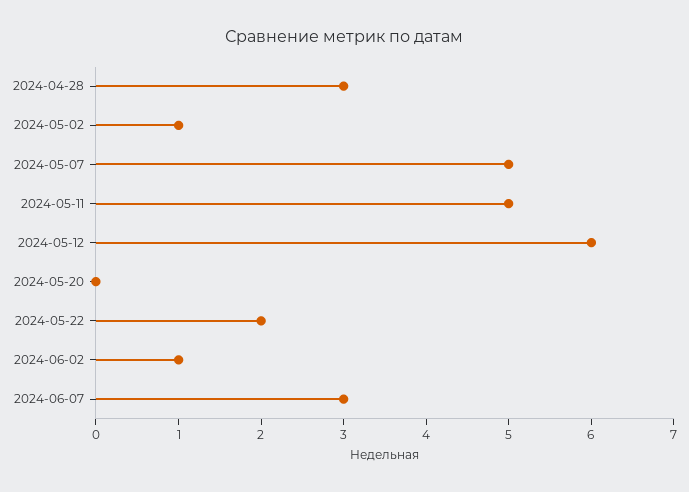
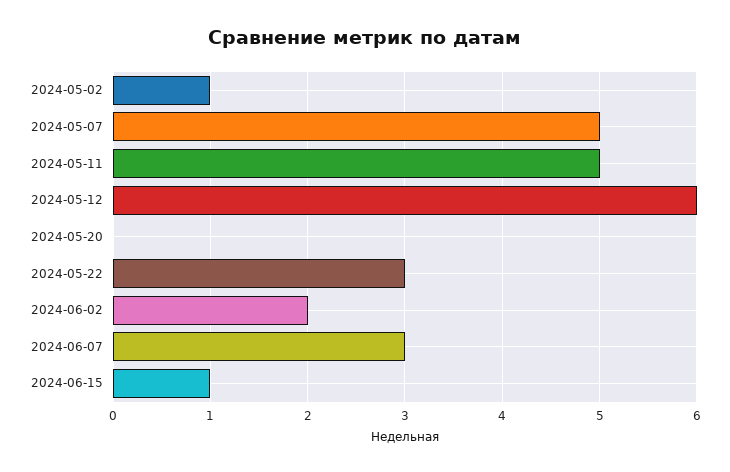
2024-04-28: 3 -> none
2024-05-22: 2 -> 3
2024-06-02: 1 -> 2
2024-06-15: none -> 1

